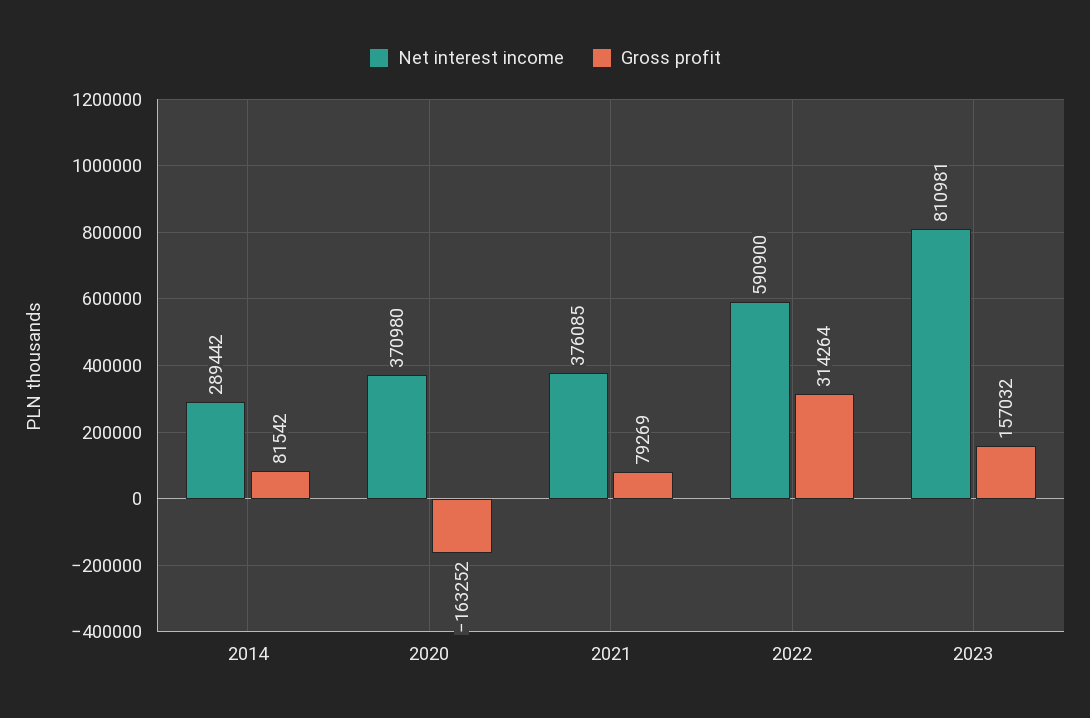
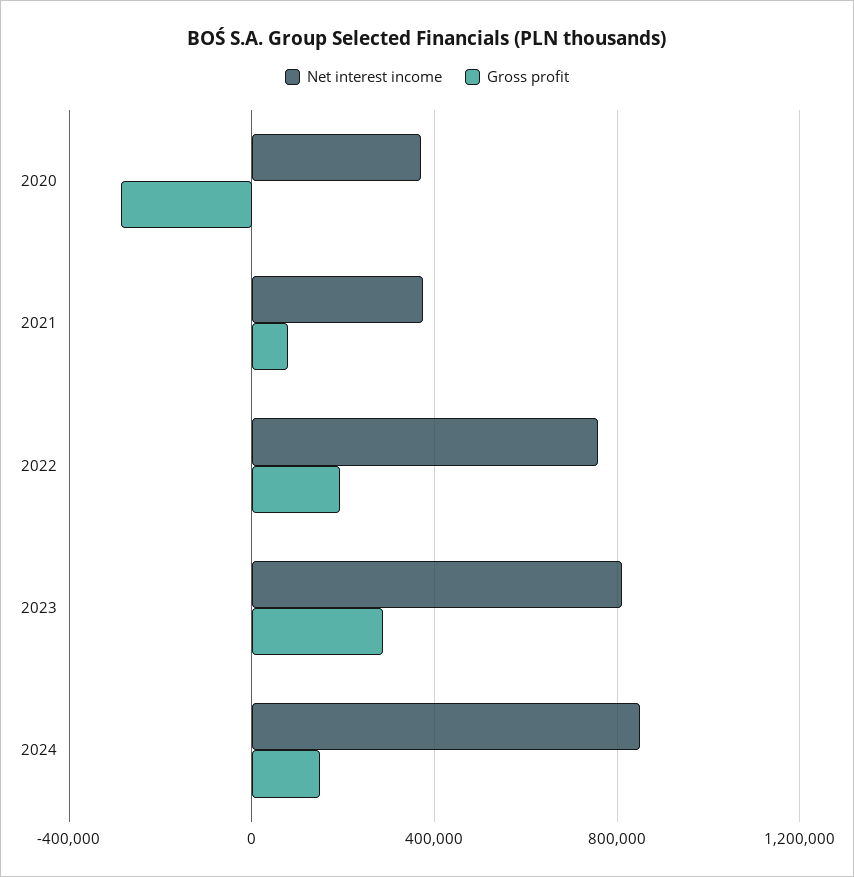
Net interest income, 2014: 289442 -> none
Gross profit, 2014: 81542 -> none
Gross profit, 2020: -163252 -> -300000
Net interest income, 2022: 590900 -> 750000
Gross profit, 2022: 314264 -> 200000
Gross profit, 2023: 157032 -> 300000
Net interest income, 2024: none -> 850000
Gross profit, 2024: none -> 150000

